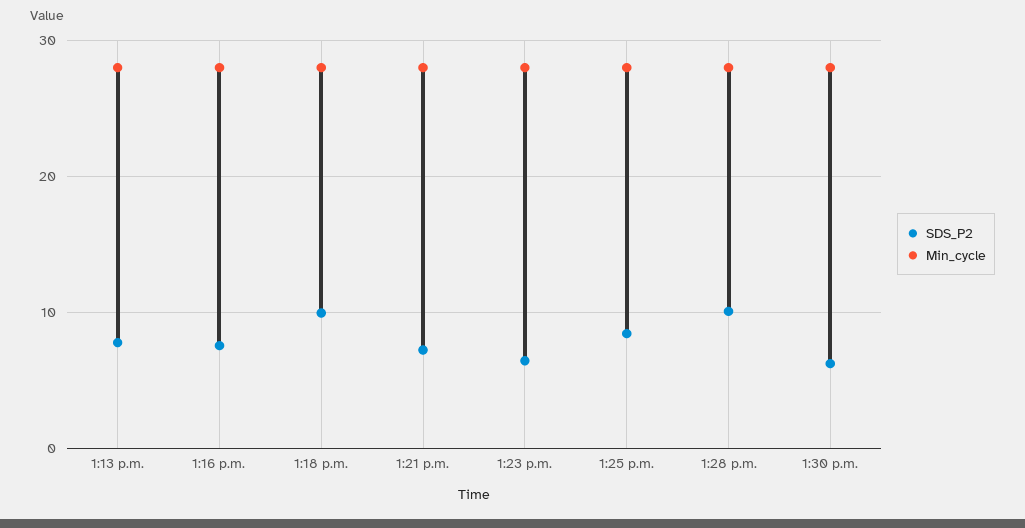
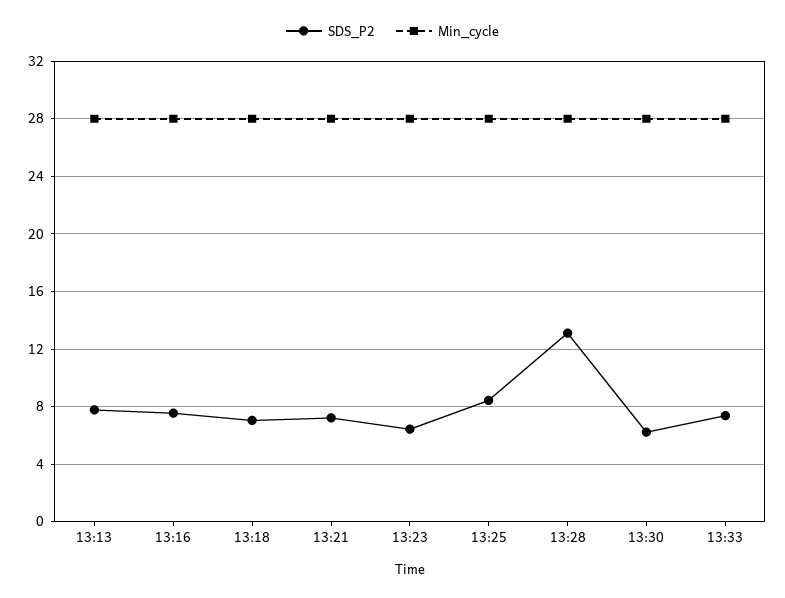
SDS_P2, 1:18 p.m.: 10 -> 7
SDS_P2, 1:28 p.m.: 10 -> 13
SDS_P2, 13:33: none -> 7.5
Min_cycle, 13:33: none -> 28

